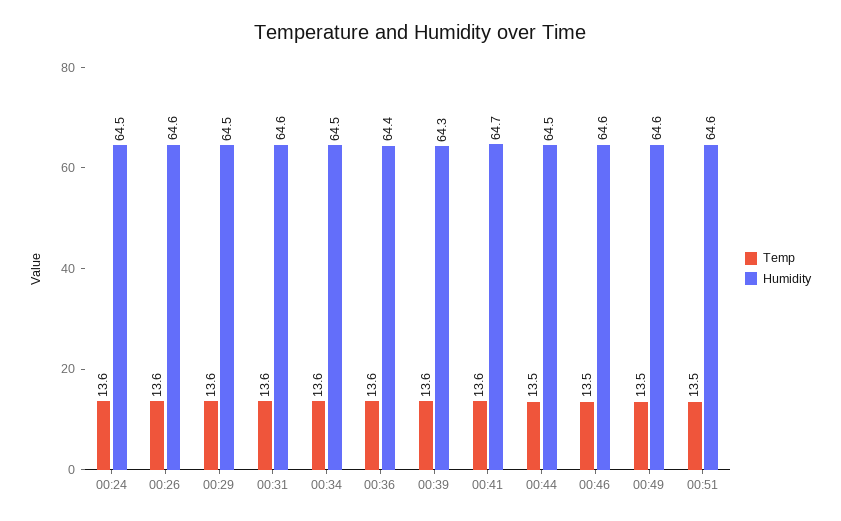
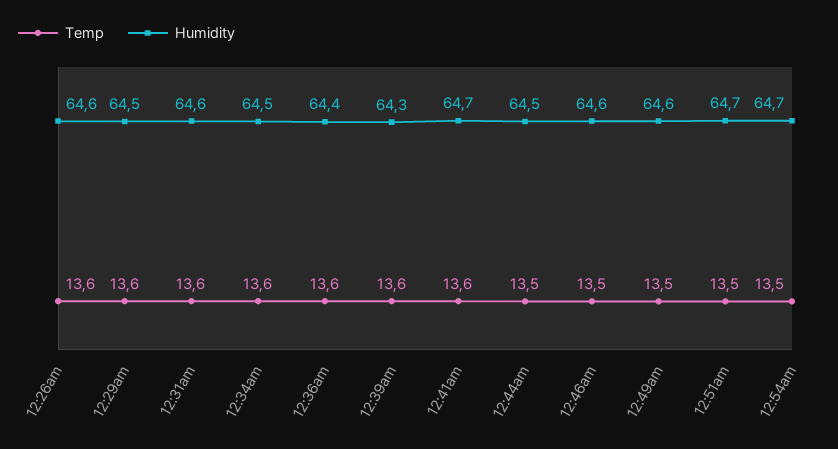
Temp, 00:24: 13.6 -> none
Humidity, 00:24: 64.5 -> none
Humidity, 00:51: 64.6 -> 64.7
Temp, 12:54am: none -> 13.5
Humidity, 12:54am: none -> 64.7

